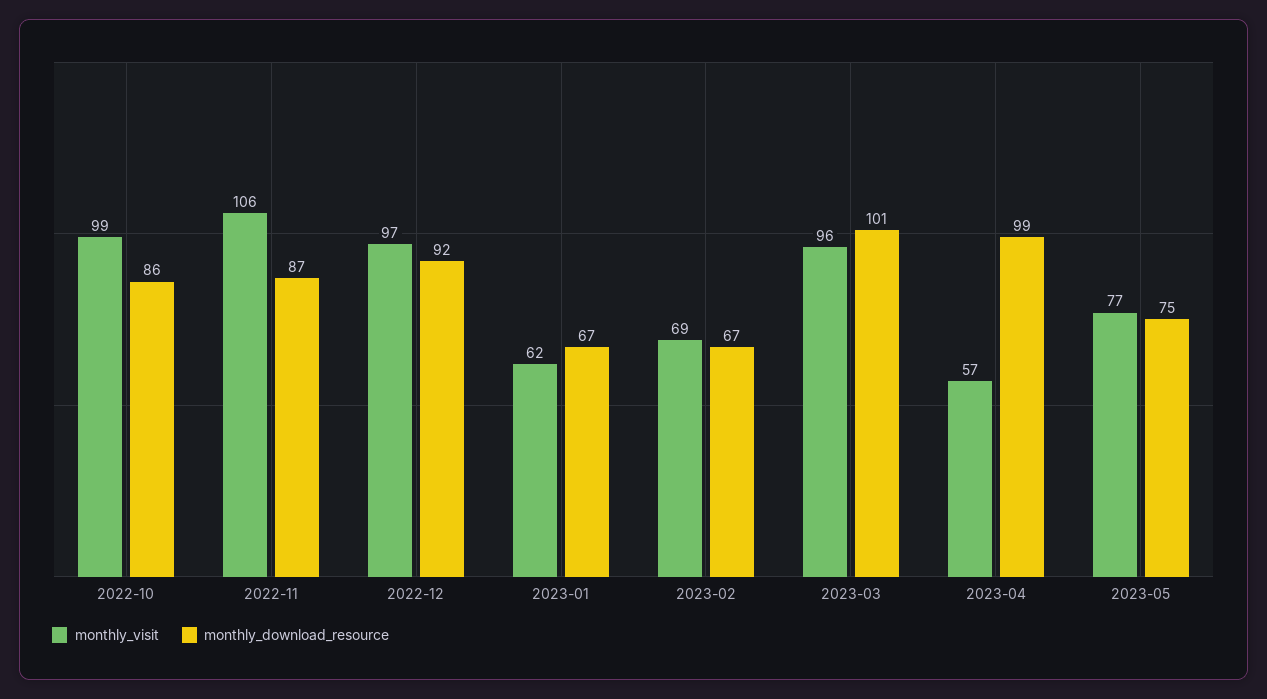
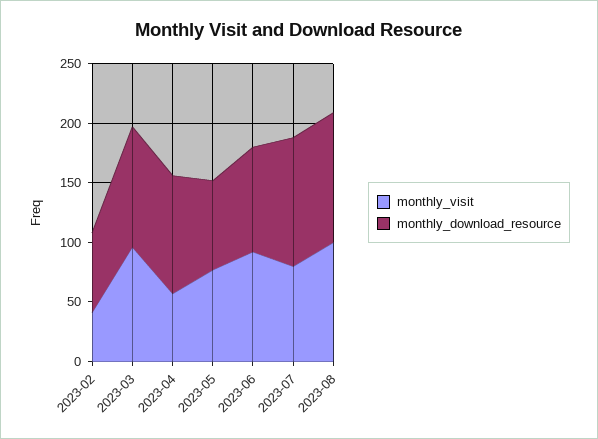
monthly_visit, 2022-10: 99 -> none
monthly_download_resource, 2022-10: 86 -> none
monthly_visit, 2022-11: 106 -> none
monthly_download_resource, 2022-11: 87 -> none
monthly_visit, 2022-12: 97 -> none
monthly_download_resource, 2022-12: 92 -> none
monthly_visit, 2023-01: 62 -> none
monthly_download_resource, 2023-01: 67 -> none
monthly_visit, 2023-02: 69 -> 40
monthly_visit, 2023-06: none -> 90
monthly_download_resource, 2023-06: none -> 90
monthly_visit, 2023-07: none -> 80
monthly_download_resource, 2023-07: none -> 110
monthly_visit, 2023-08: none -> 100
monthly_download_resource, 2023-08: none -> 110

